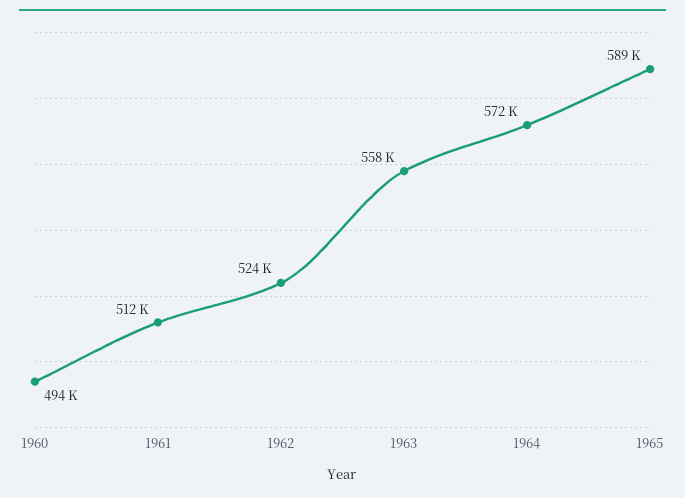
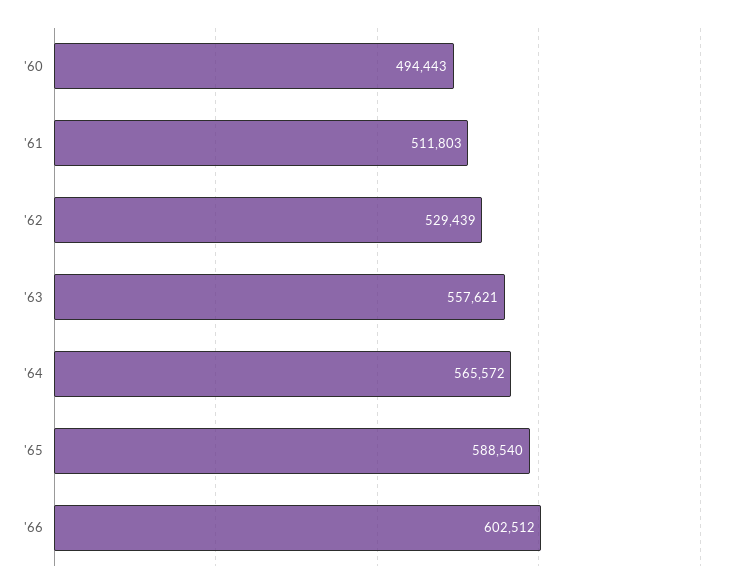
1962: 524000 -> 529439
1964: 572000 -> 565572
'66: none -> 602512

